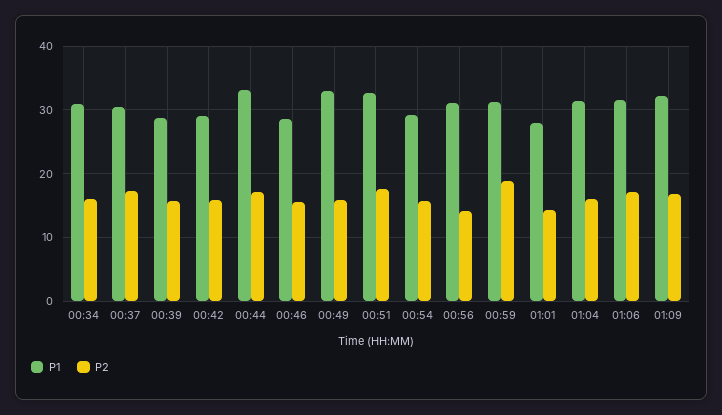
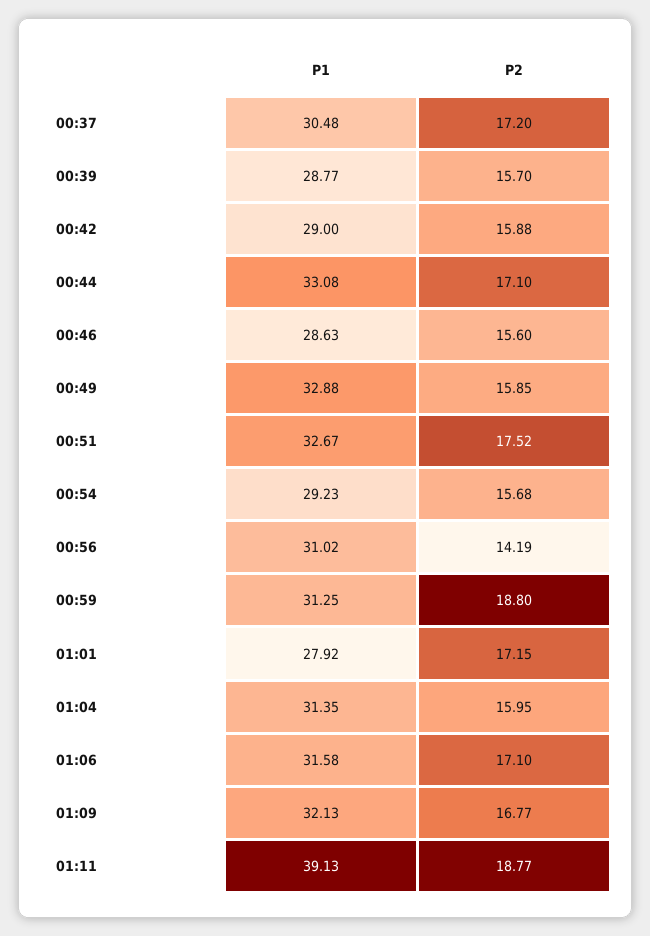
P1, 00:34: 31 -> none
P2, 00:34: 16 -> none
P2, 01:01: 14 -> 17.15
P1, 01:11: none -> 39.13
P2, 01:11: none -> 18.77

